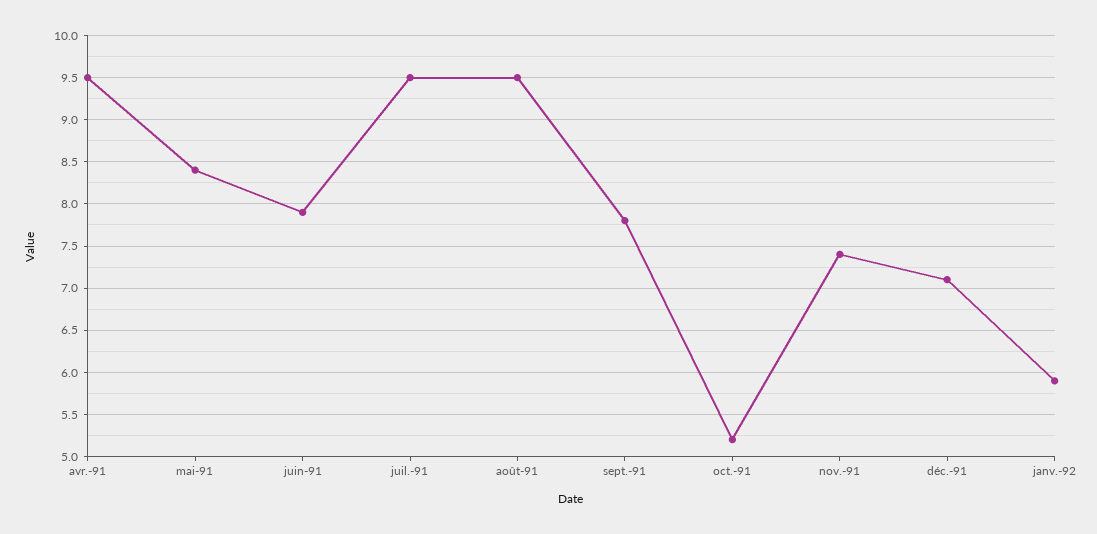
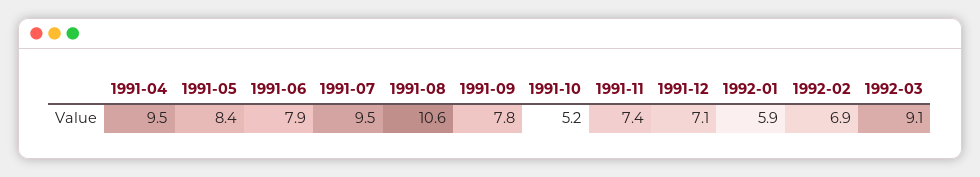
août-91: 9.5 -> 10.6
1992-02: none -> 6.9
1992-03: none -> 9.1

